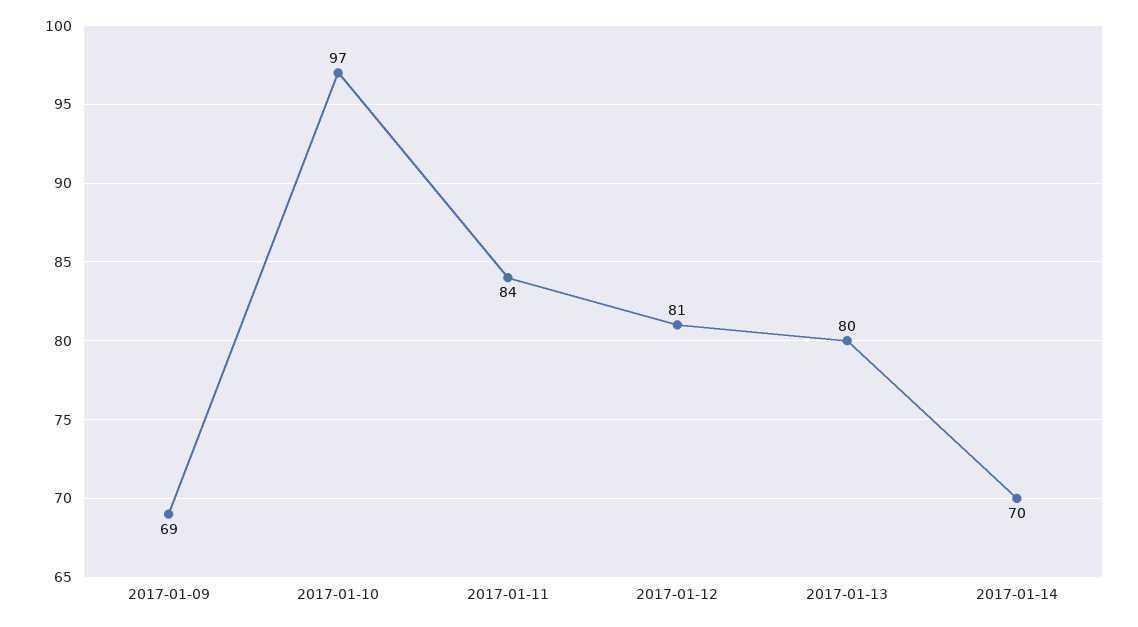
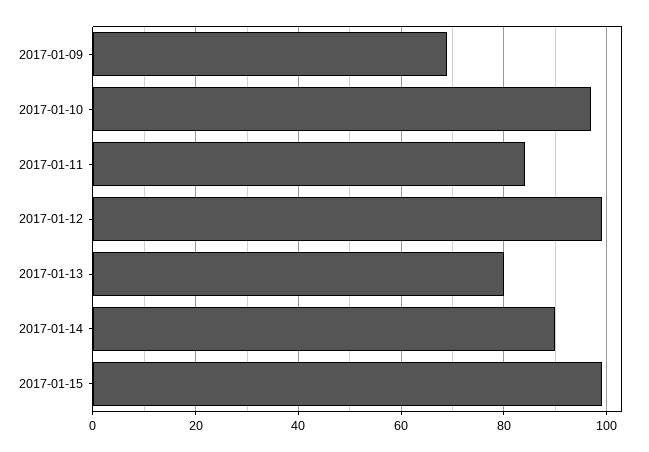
2017-01-12: 81 -> 100
2017-01-14: 70 -> 90
2017-01-15: none -> 100

